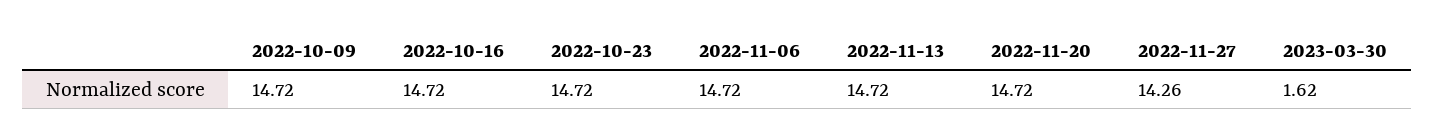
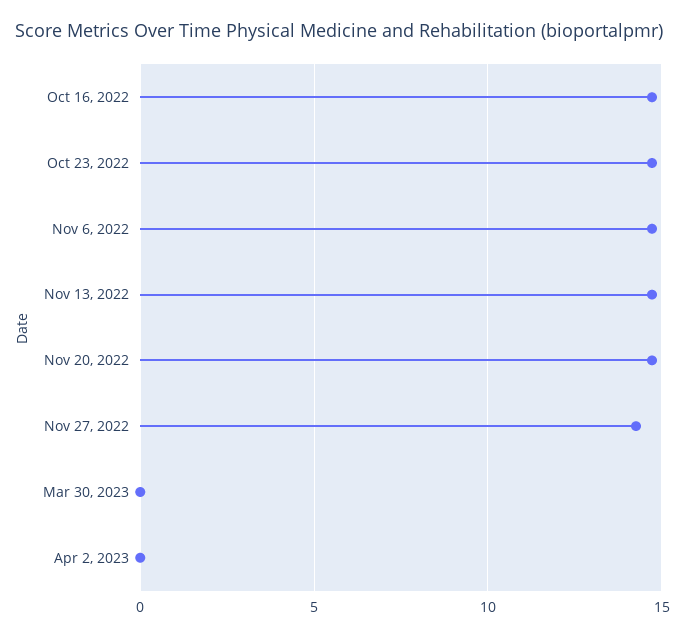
2022-10-09: 14.72 -> none
2023-03-30: 1.62 -> 0
Apr 2, 2023: none -> 0

